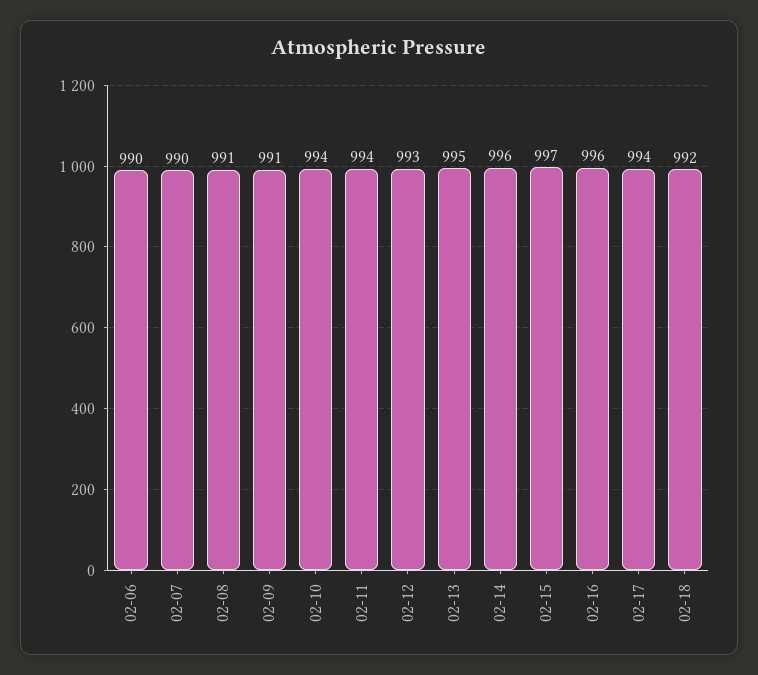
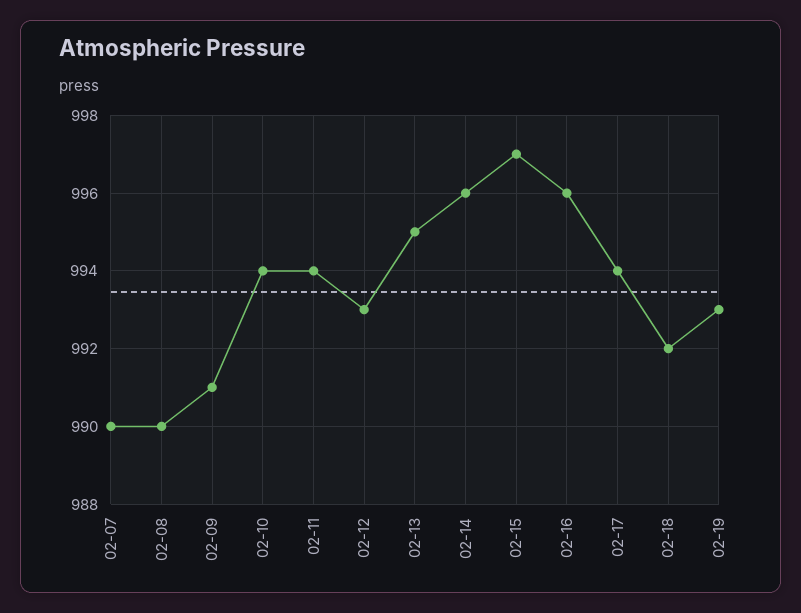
02-06: 990 -> none
02-08: 991 -> 990
02-19: none -> 993

